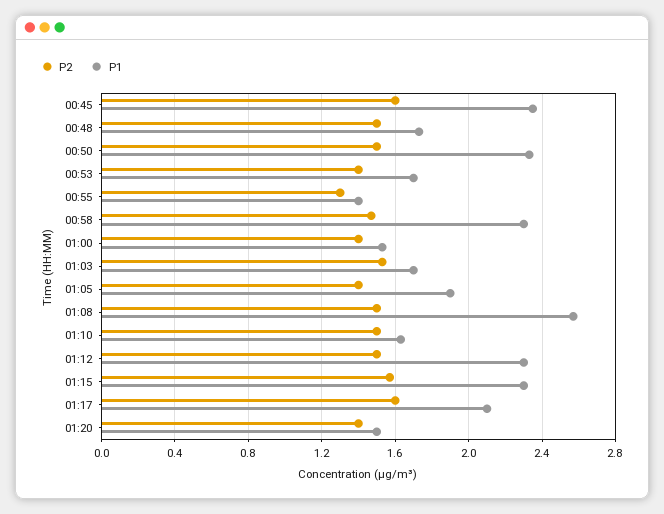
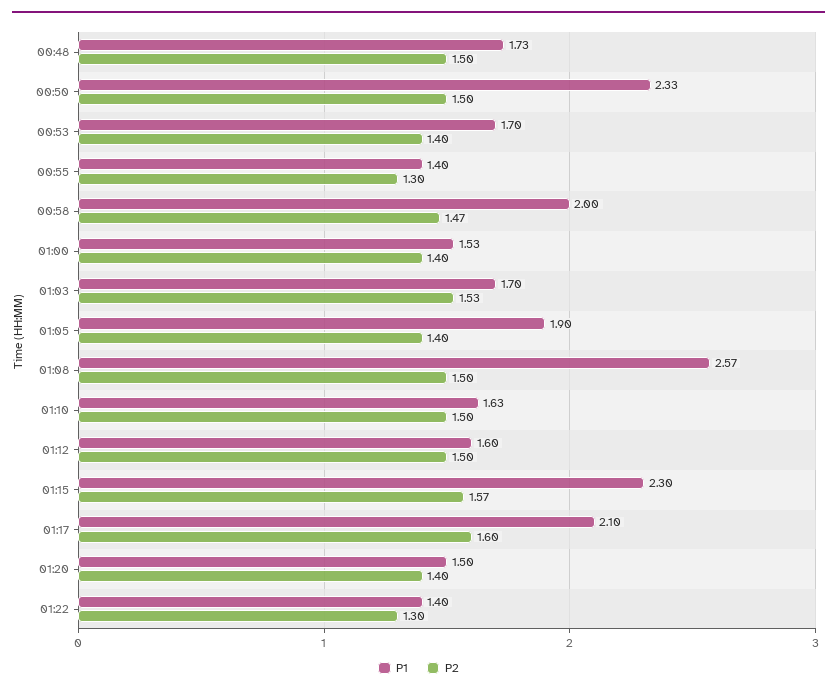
P2, 00:45: 1.6 -> none
P1, 00:45: 2.35 -> none
P1, 00:58: 2.3 -> 2
P1, 01:12: 2.3 -> 1.6
P1, 01:22: none -> 1.4
P2, 01:22: none -> 1.3

